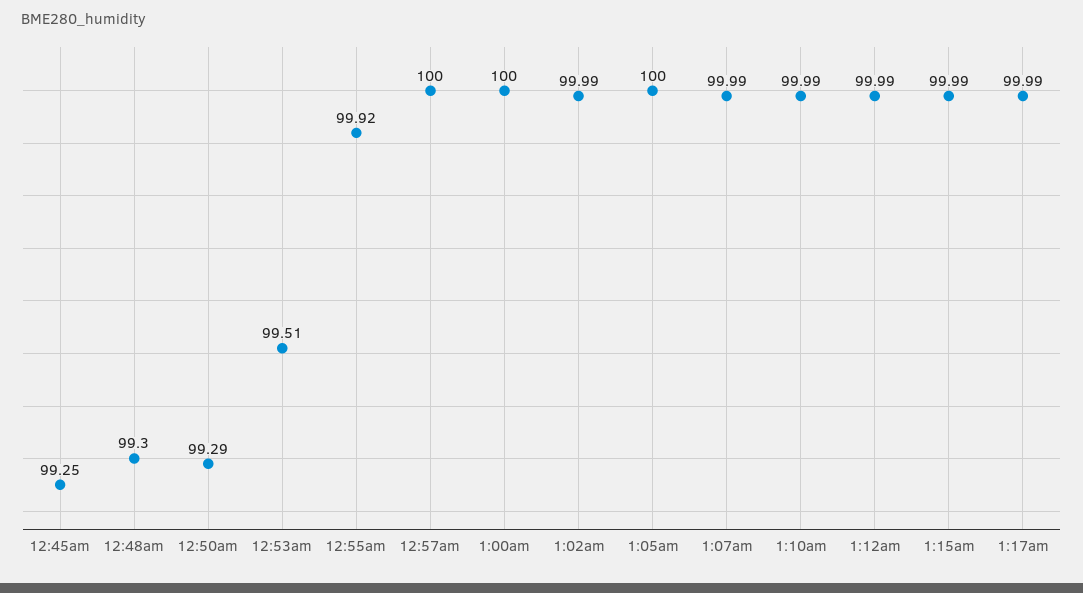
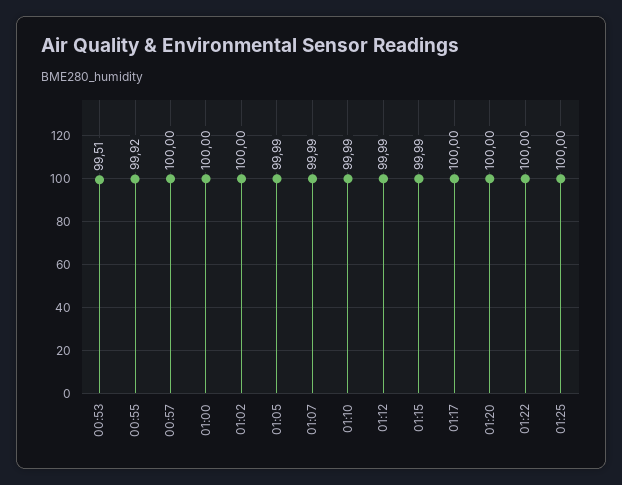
12:45am: 99.25 -> none
12:48am: 99.3 -> none
12:50am: 99.29 -> none
1:02am: 99.99 -> 100
1:05am: 100 -> 99.99
1:17am: 99.99 -> 100
01:20: none -> 100
01:22: none -> 100
01:25: none -> 100

